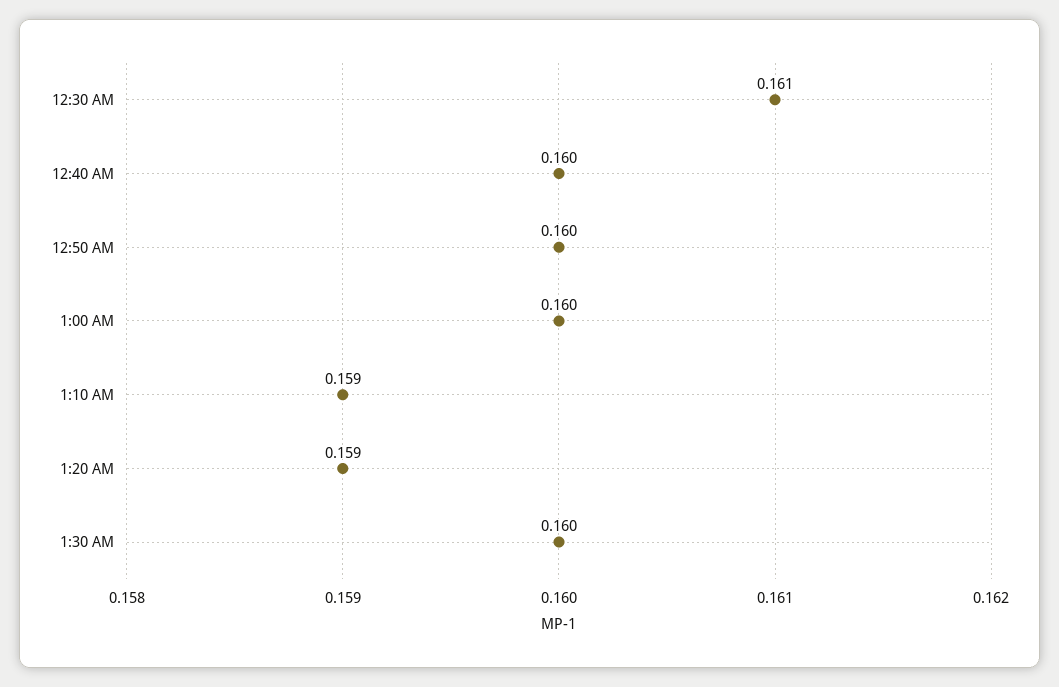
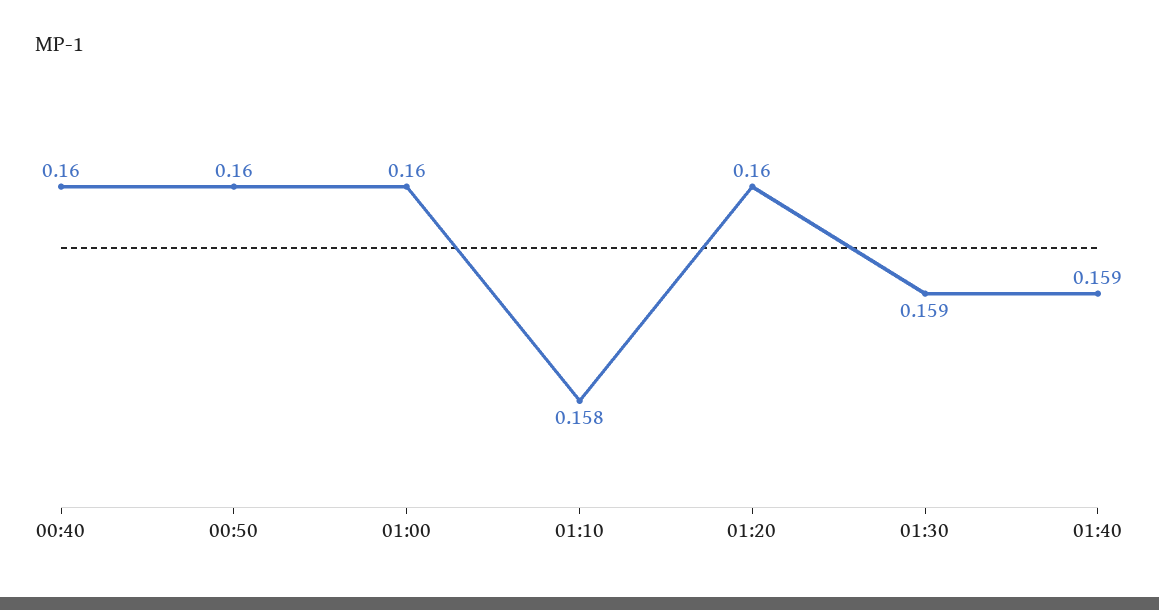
12:30 AM: 0.161 -> none
1:10 AM: 0.159 -> 0.158
1:20 AM: 0.159 -> 0.16
1:30 AM: 0.16 -> 0.159
01:40: none -> 0.159

